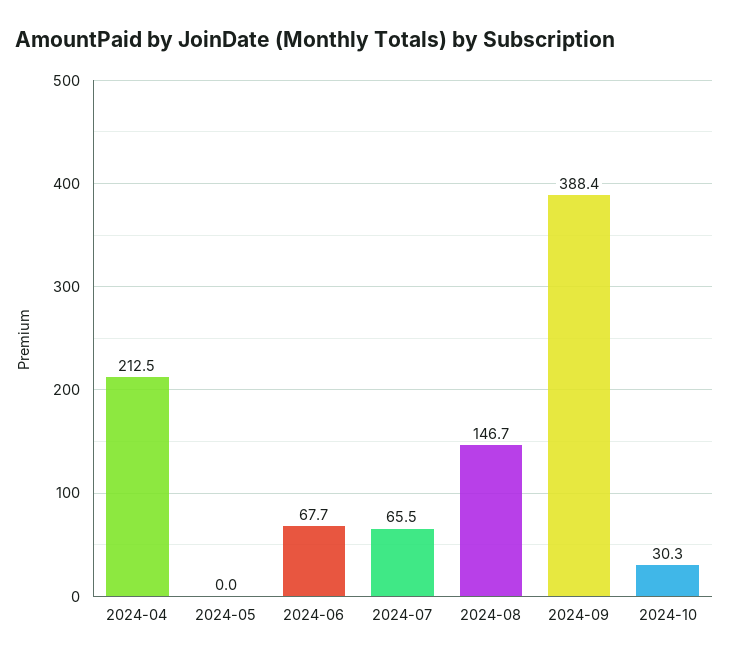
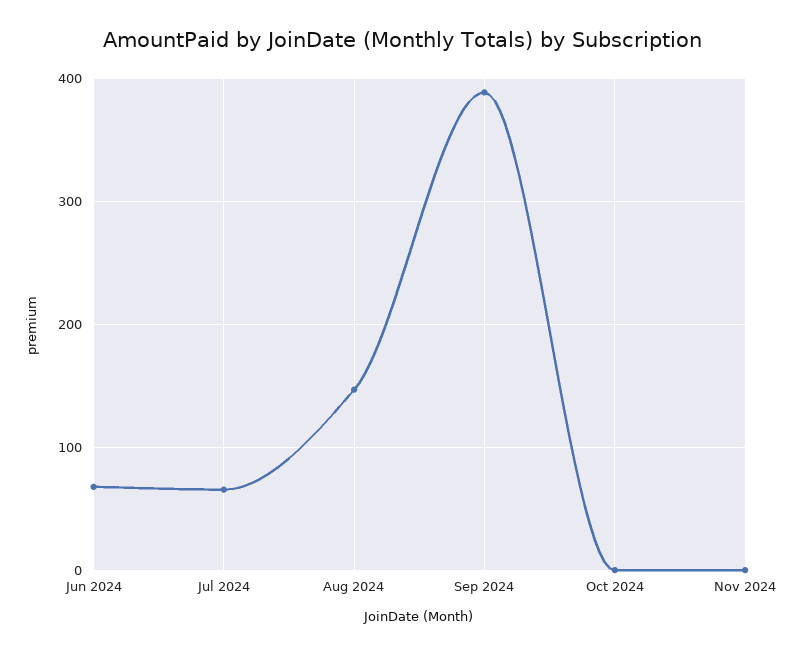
2024-04: 212.5 -> none
2024-05: 0 -> none
2024-10: 30.3 -> 0
Nov 2024: none -> 0

